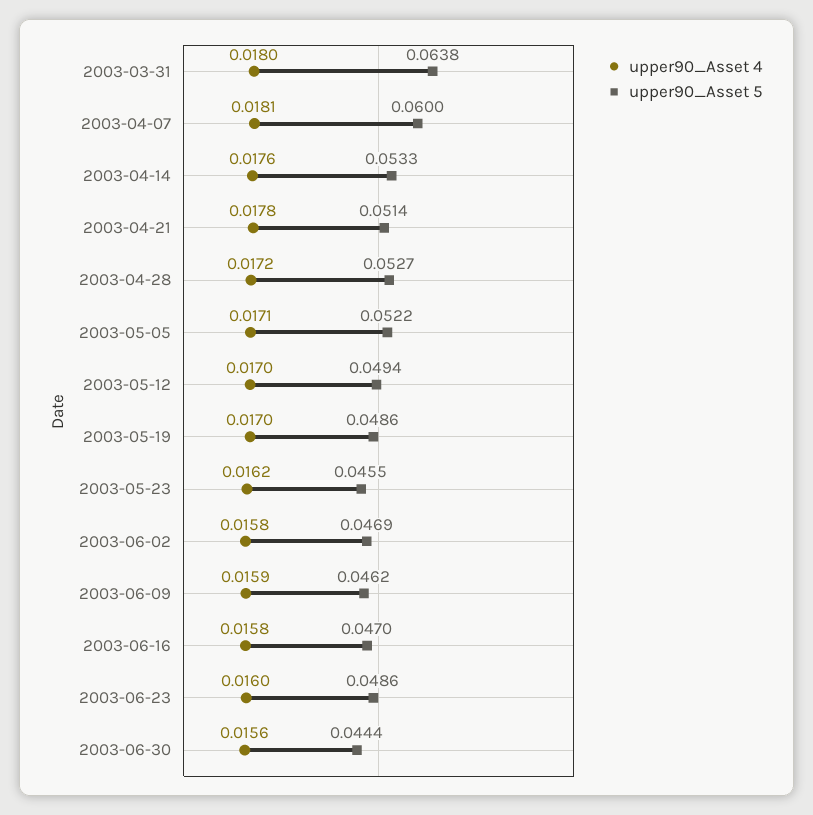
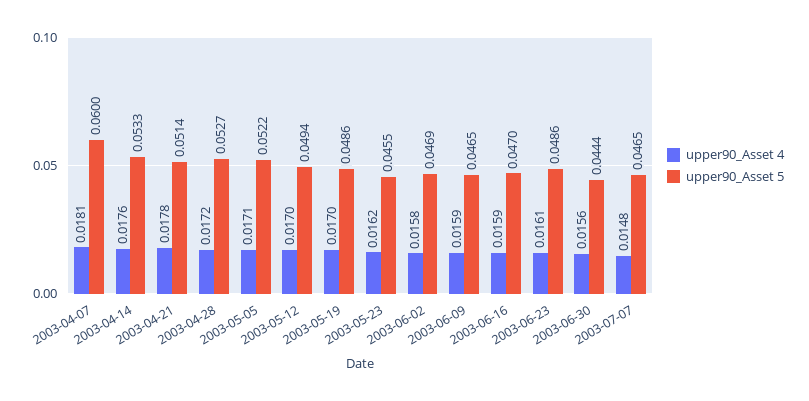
upper90_Asset 4, 2003-03-31: 0.018 -> none
upper90_Asset 5, 2003-03-31: 0.0638 -> none
upper90_Asset 5, 2003-06-09: 0.0462 -> 0.0465
upper90_Asset 4, 2003-06-16: 0.0158 -> 0.0159
upper90_Asset 4, 2003-06-23: 0.016 -> 0.0161
upper90_Asset 4, 2003-07-07: none -> 0.0148
upper90_Asset 5, 2003-07-07: none -> 0.0465

